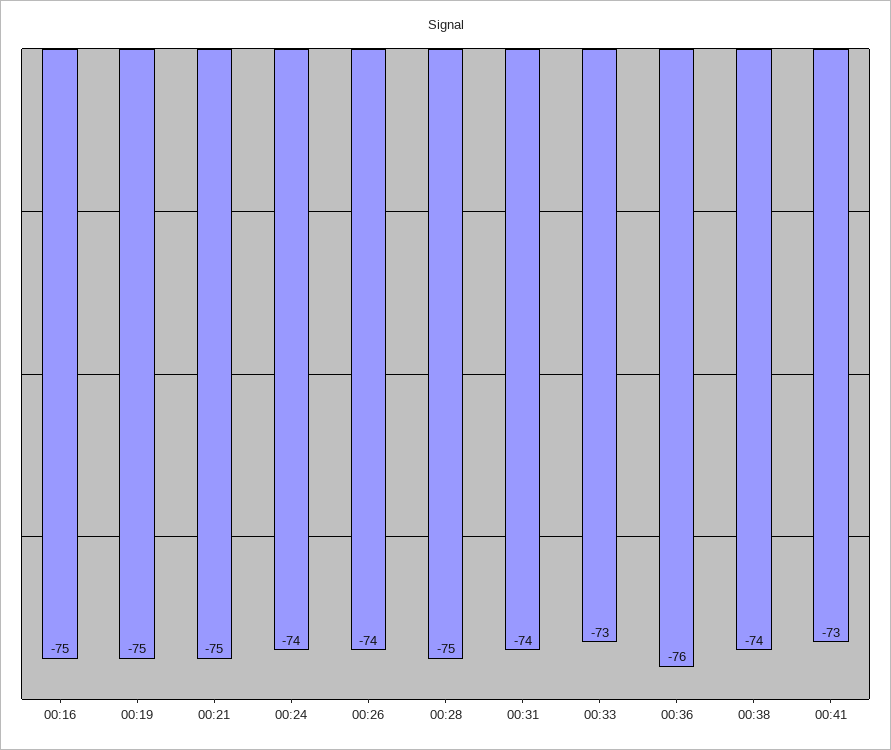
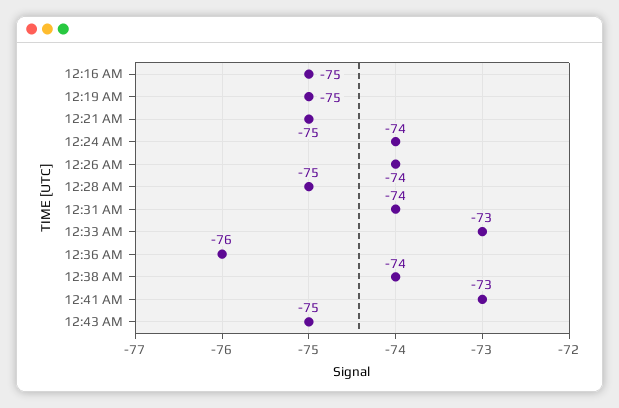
12:43 AM: none -> -75

